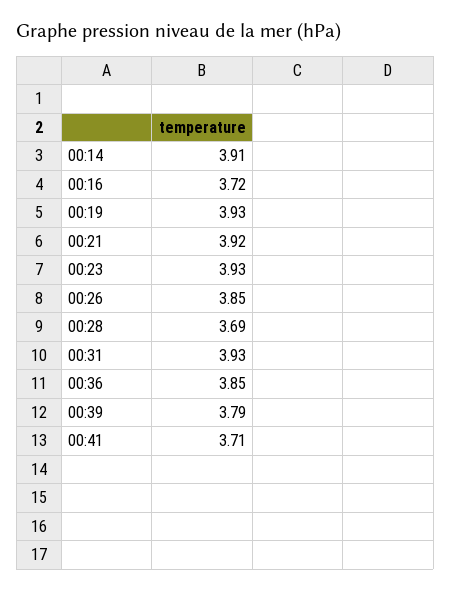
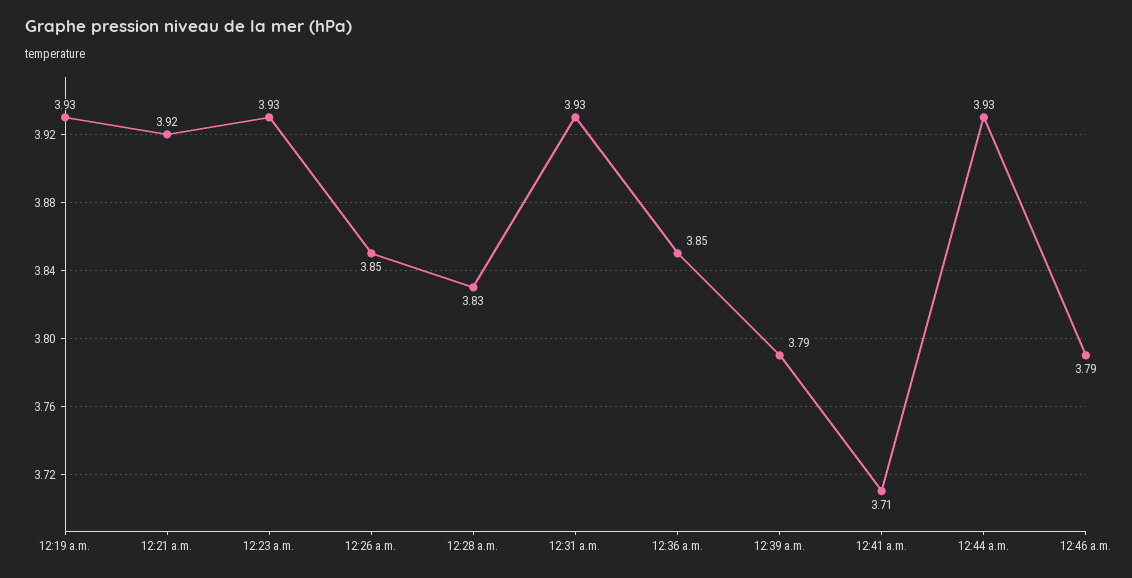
00:14: 3.91 -> none
00:16: 3.72 -> none
00:28: 3.69 -> 3.83
12:44 a.m.: none -> 3.93
12:46 a.m.: none -> 3.79

